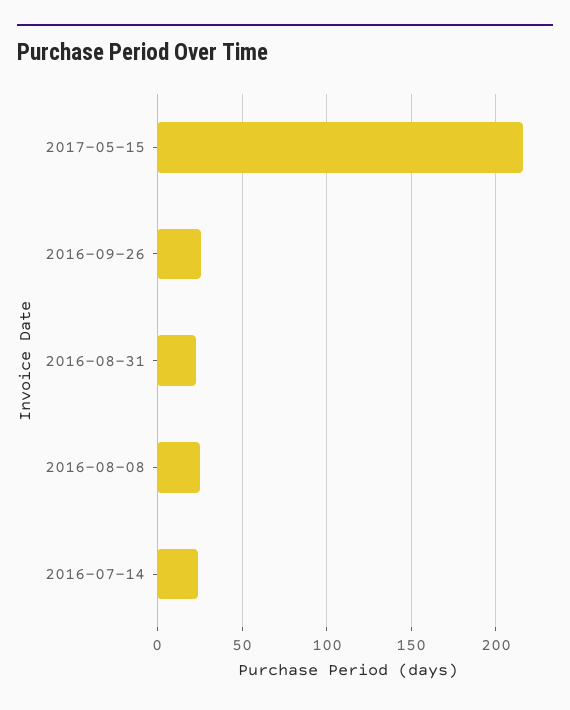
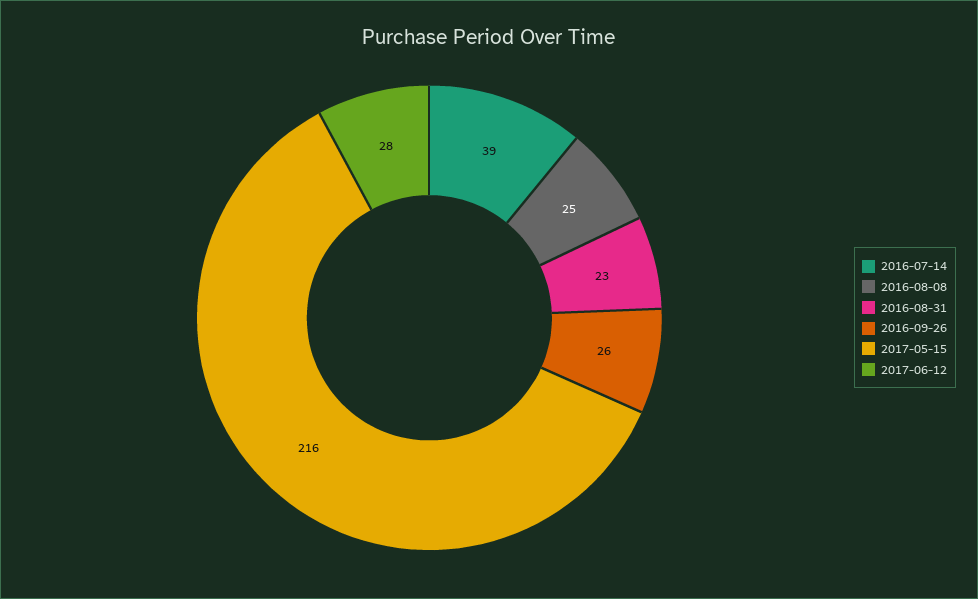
2016-07-14: 25 -> 39
2017-06-12: none -> 28

